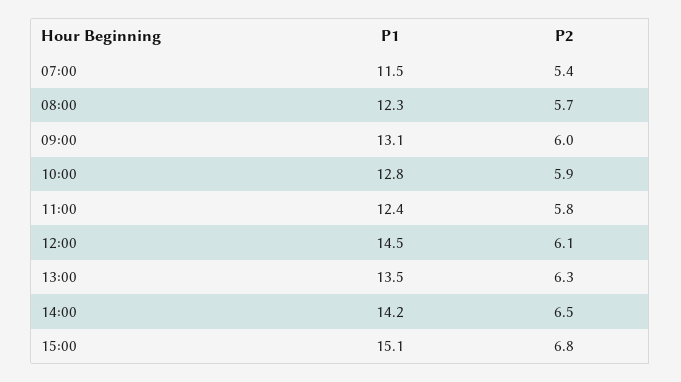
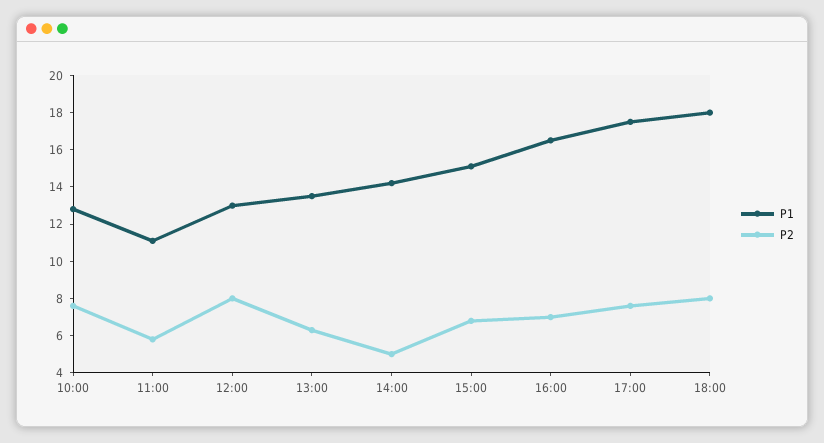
P1, 07:00: 11.5 -> none
P2, 07:00: 5.4 -> none
P1, 08:00: 12.3 -> none
P2, 08:00: 5.7 -> none
P1, 09:00: 13.1 -> none
P2, 09:00: 6 -> none
P2, 10:00: 5.9 -> 7.5
P1, 11:00: 12.4 -> 11
P1, 12:00: 14.5 -> 13
P2, 12:00: 6.1 -> 8
P2, 14:00: 6.5 -> 5
P1, 16:00: none -> 16.5
P2, 16:00: none -> 7
P1, 17:00: none -> 17.5
P2, 17:00: none -> 7.5
P1, 18:00: none -> 18
P2, 18:00: none -> 8

